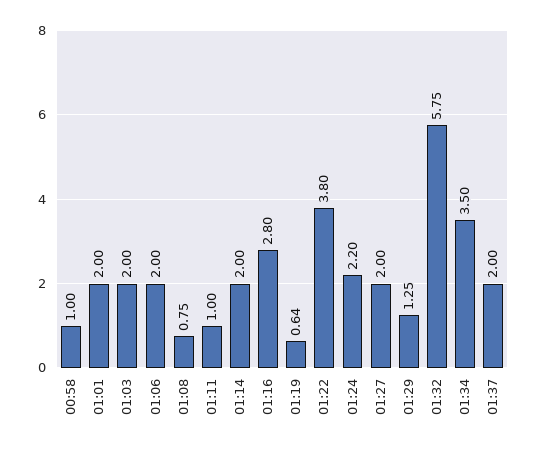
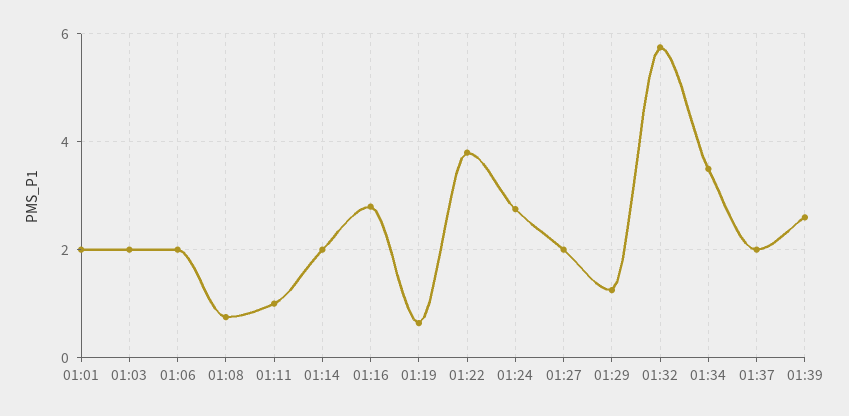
00:58: 1 -> none
01:24: 2.2 -> 2.8
01:39: none -> 2.6

